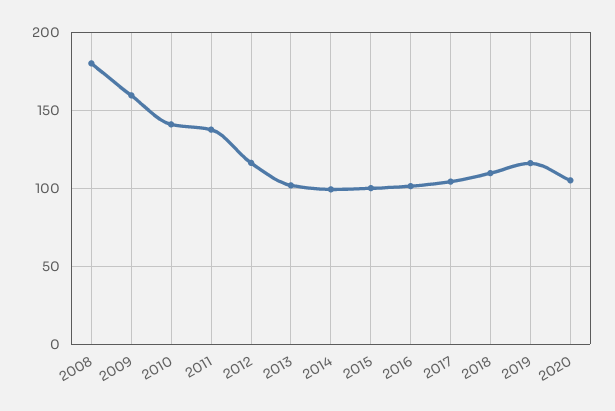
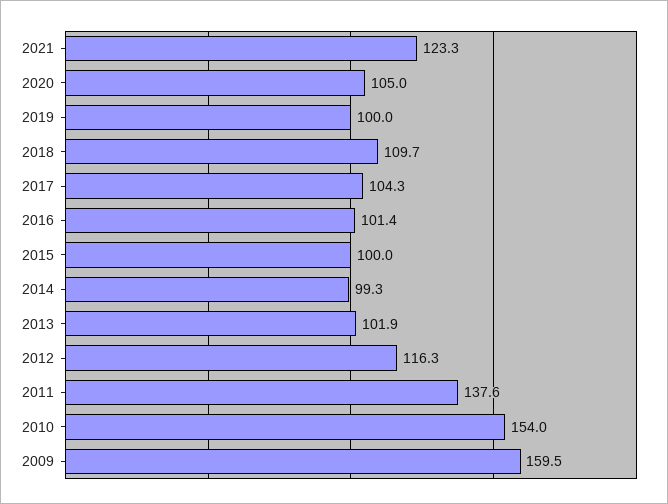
2008: 180 -> none
2010: 140 -> 154
2019: 115 -> 100
2021: none -> 123.3

